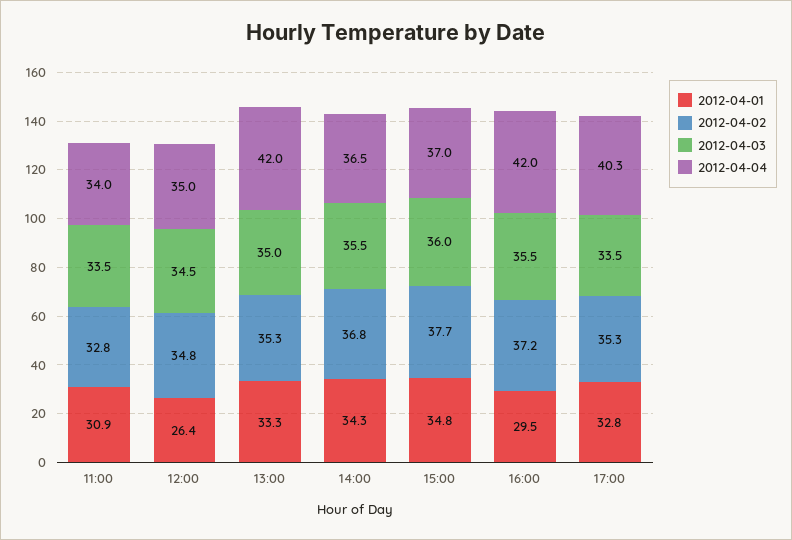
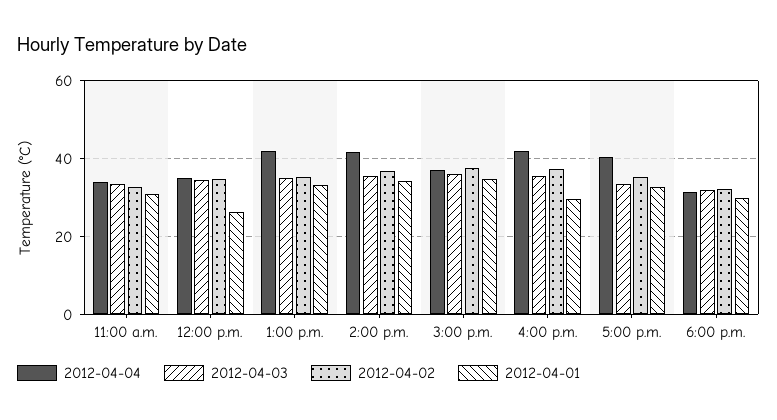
2012-04-04, 14:00: 36.5 -> 42
2012-04-04, 6:00 p.m.: none -> 32
2012-04-03, 6:00 p.m.: none -> 32
2012-04-02, 6:00 p.m.: none -> 32
2012-04-01, 6:00 p.m.: none -> 30

